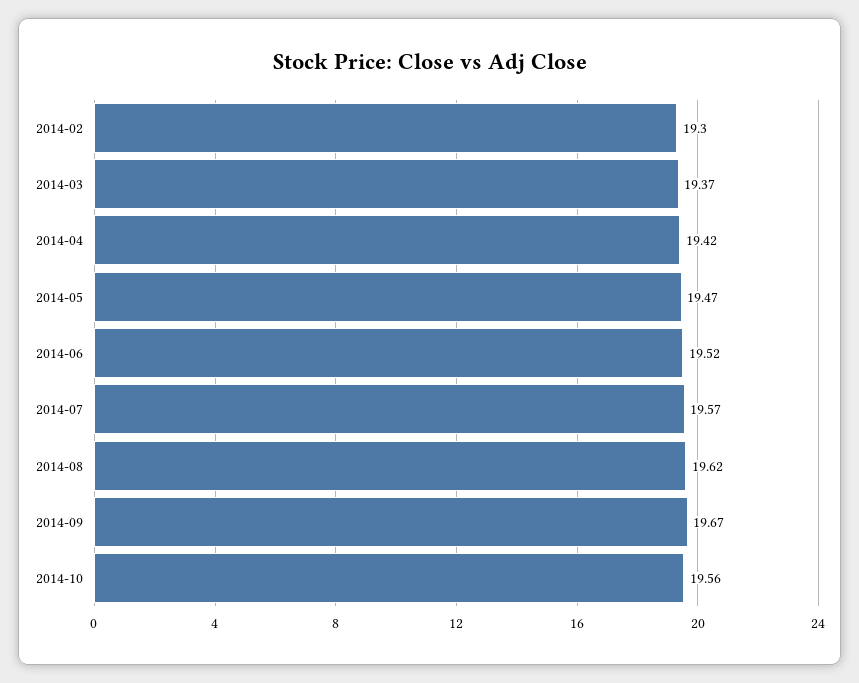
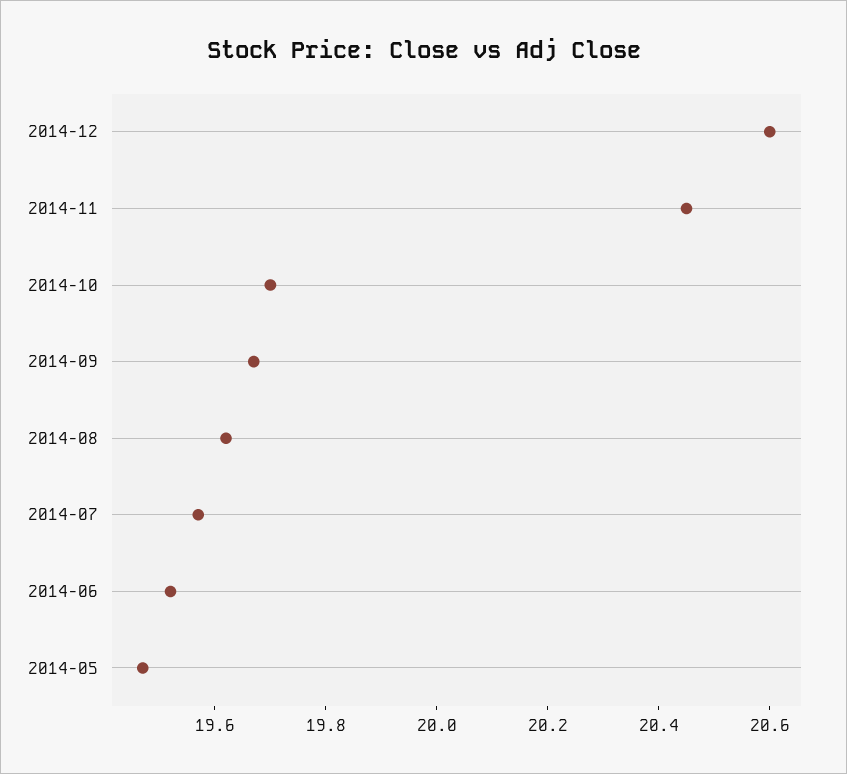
2014-02: 19.3 -> none
2014-03: 19.37 -> none
2014-04: 19.42 -> none
2014-10: 19.56 -> 19.7
2014-12: none -> 20.6
2014-11: none -> 20.45

